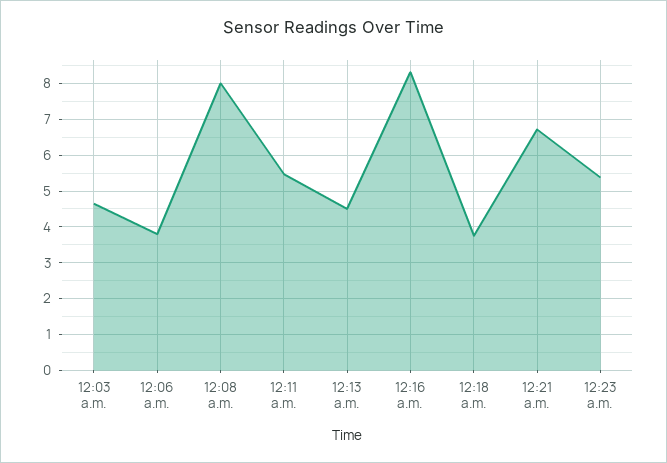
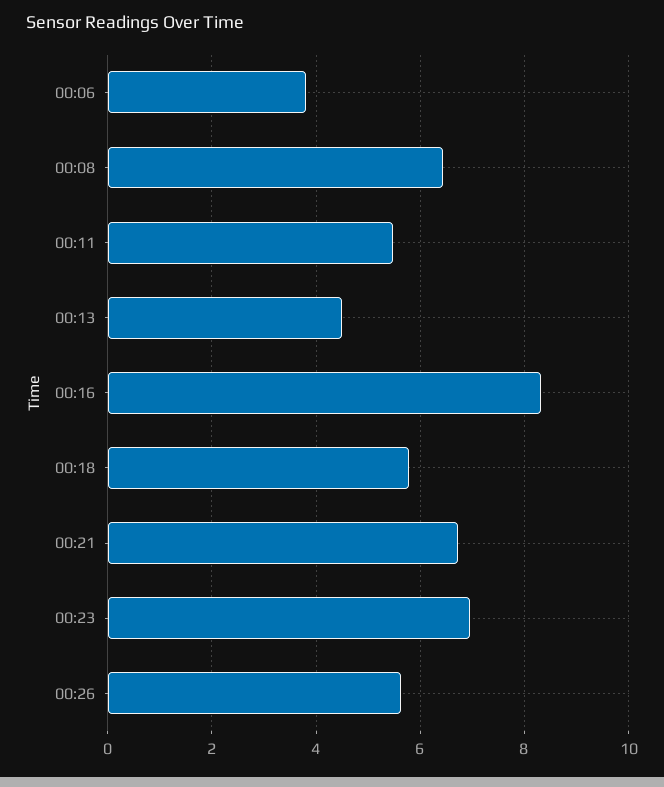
12:03 a.m.: 4.6 -> none
12:08 a.m.: 8 -> 6.4
12:18 a.m.: 3.8 -> 5.8
12:23 a.m.: 5.4 -> 7
00:26: none -> 5.6

